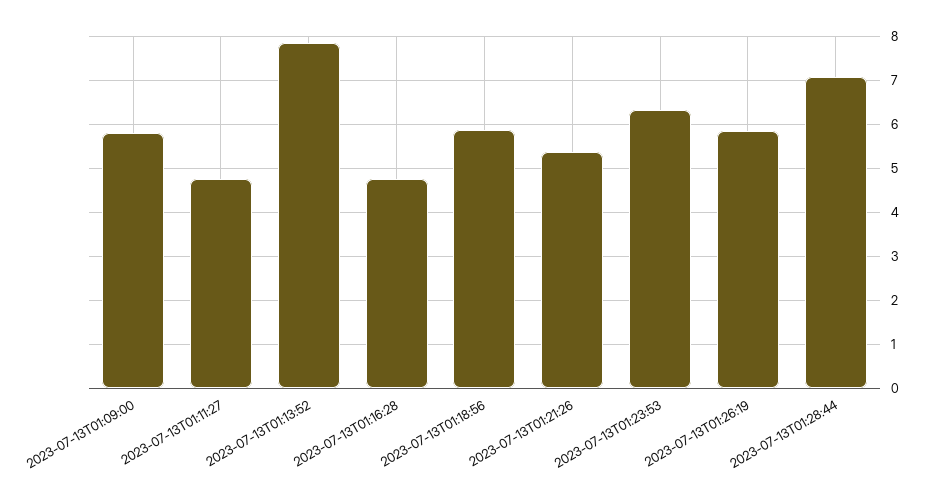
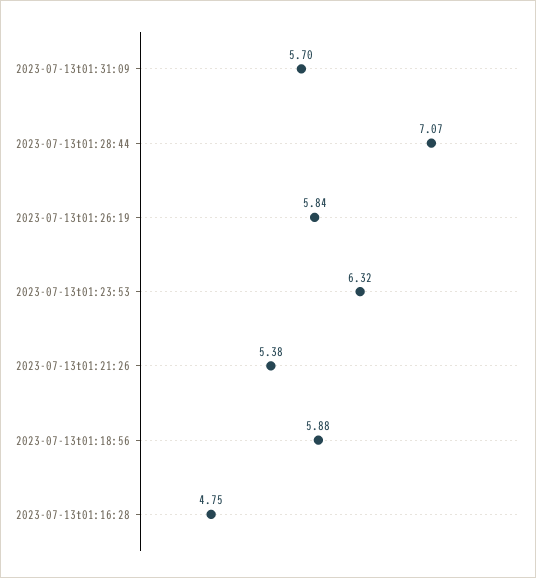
2023-07-13T01:09:00: 5.8 -> none
2023-07-13T01:11:27: 4.8 -> none
2023-07-13T01:13:52: 7.8 -> none
2023-07-13t01:31:09: none -> 5.7

